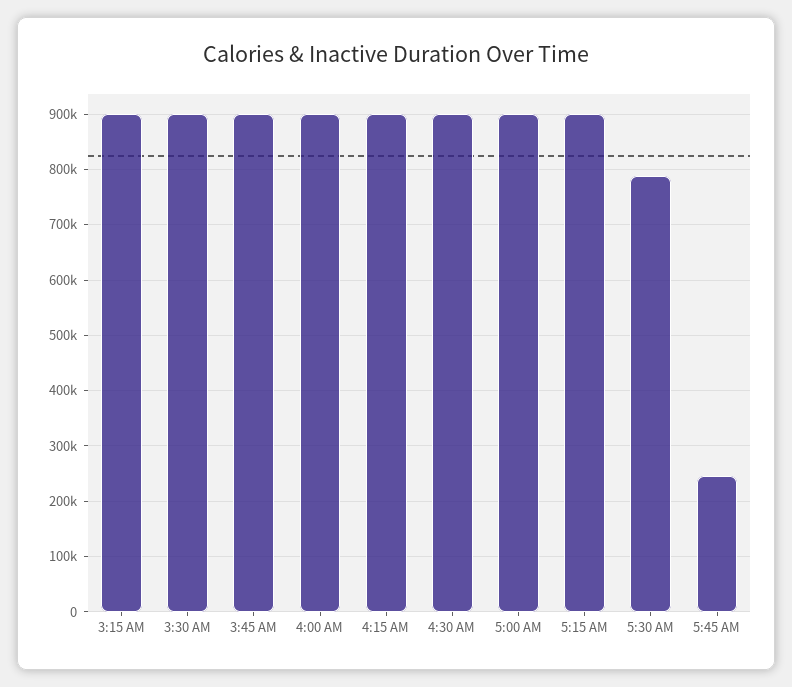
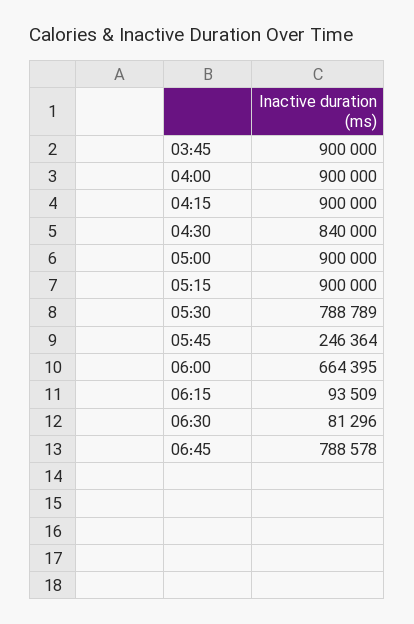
3:15 AM: 900000 -> none
3:30 AM: 900000 -> none
4:30 AM: 900000 -> 840000
06:00: none -> 664395
06:15: none -> 93509
06:30: none -> 81296
06:45: none -> 788578

